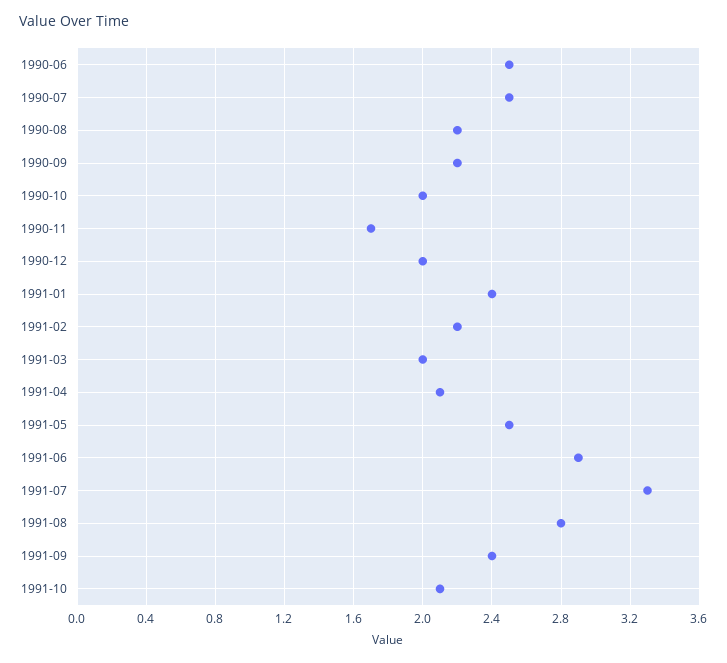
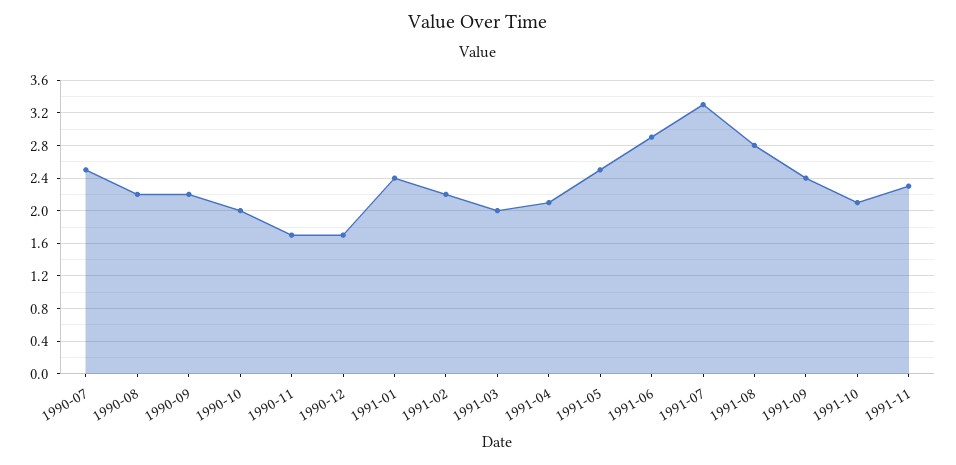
1990-06: 2.5 -> none
1990-12: 2 -> 1.7
1991-11: none -> 2.3

